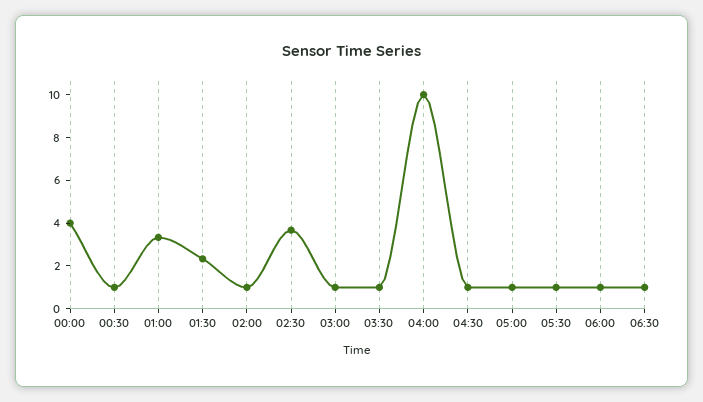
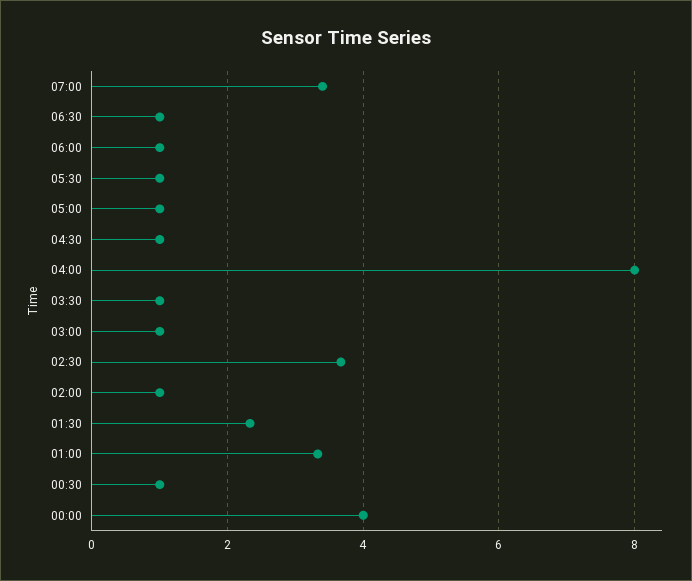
04:00: 10 -> 8
07:00: none -> 3.4

